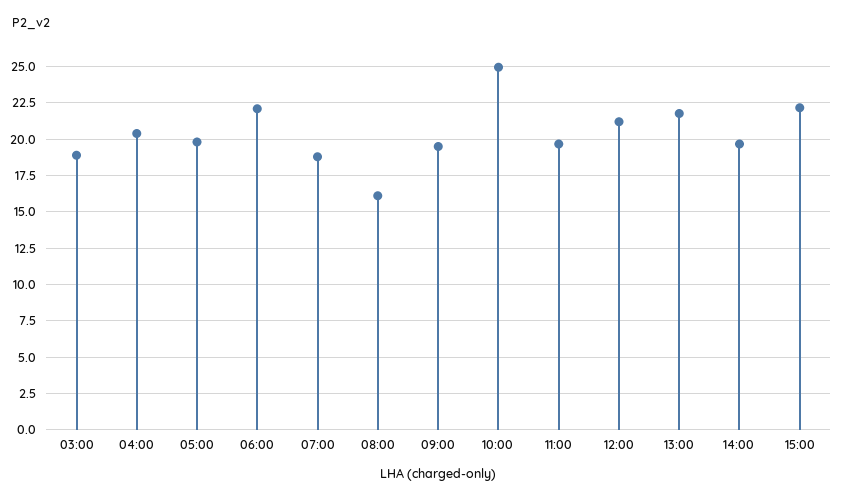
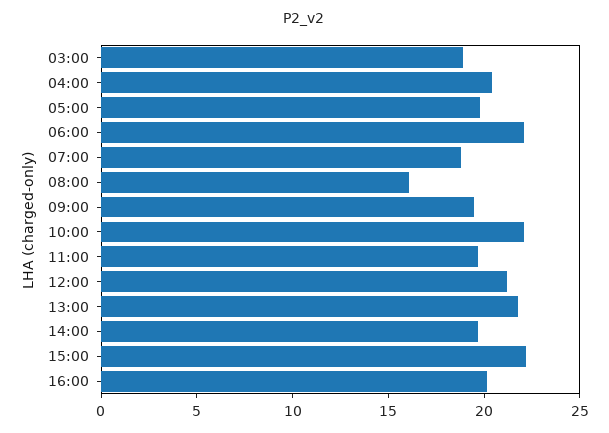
10:00: 25 -> 22
16:00: none -> 20

